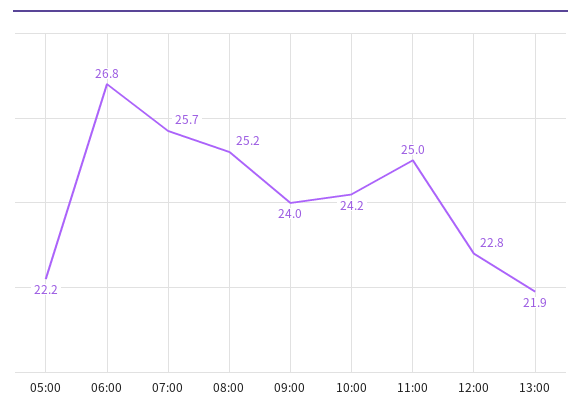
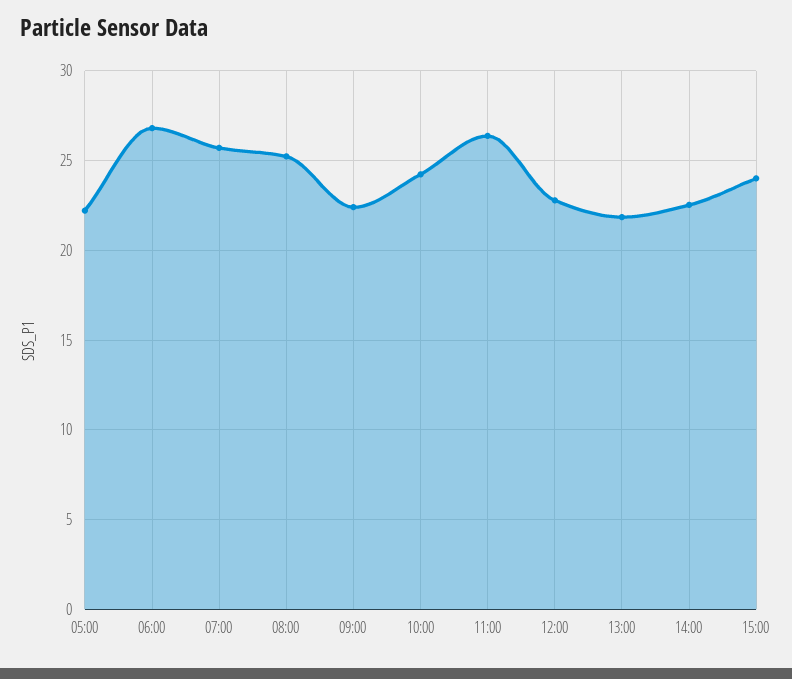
09:00: 24 -> 22.5
11:00: 25 -> 26.5
14:00: none -> 22.5
15:00: none -> 24

